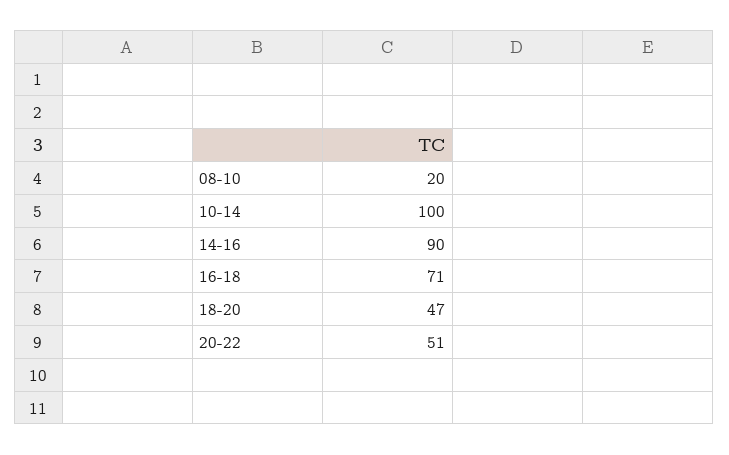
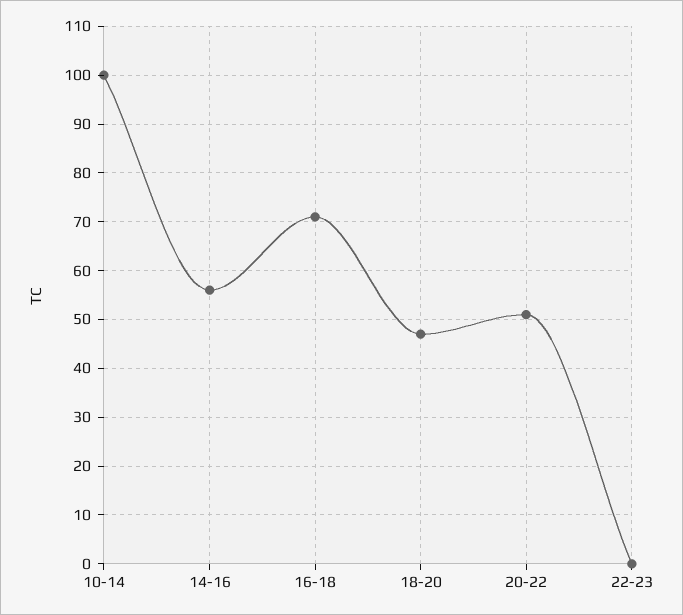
08-10: 20 -> none
14-16: 90 -> 55
22-23: none -> 0

